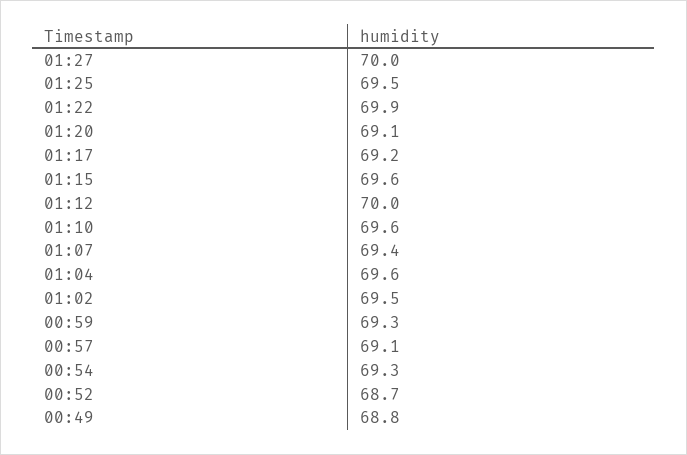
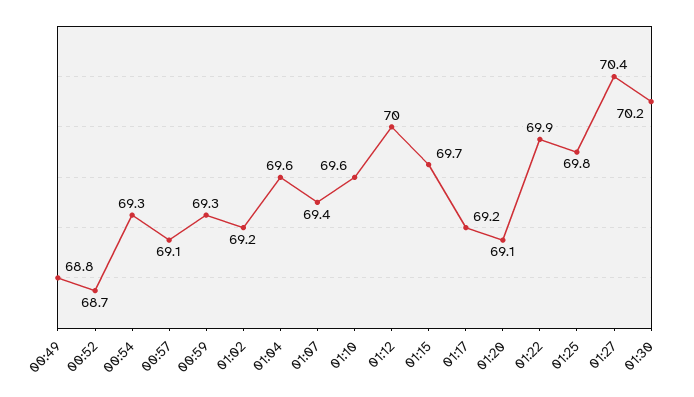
01:27: 70 -> 70.4
01:25: 69.5 -> 69.8
01:15: 69.6 -> 69.7
01:02: 69.5 -> 69.2
01:30: none -> 70.2

